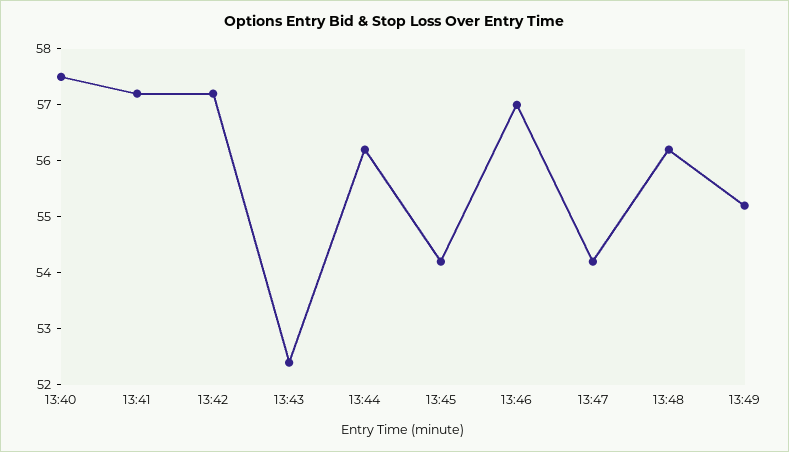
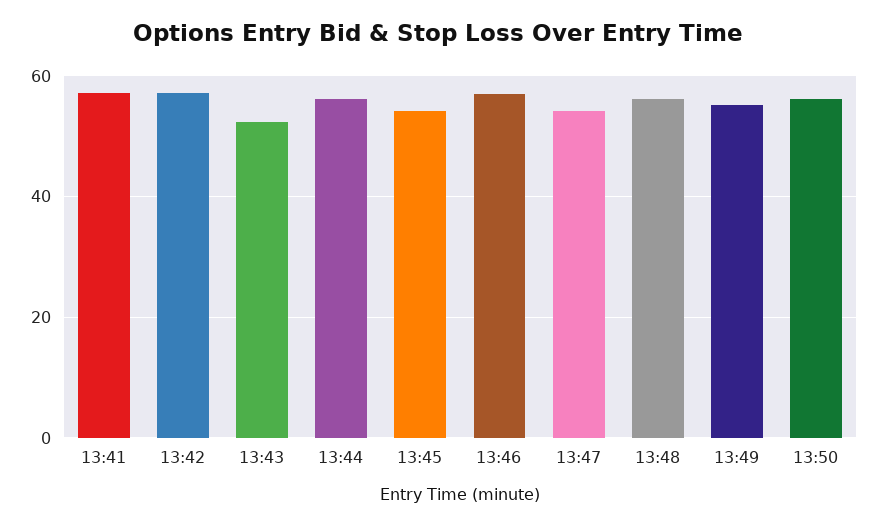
13:40: 57.5 -> none
13:50: none -> 56

